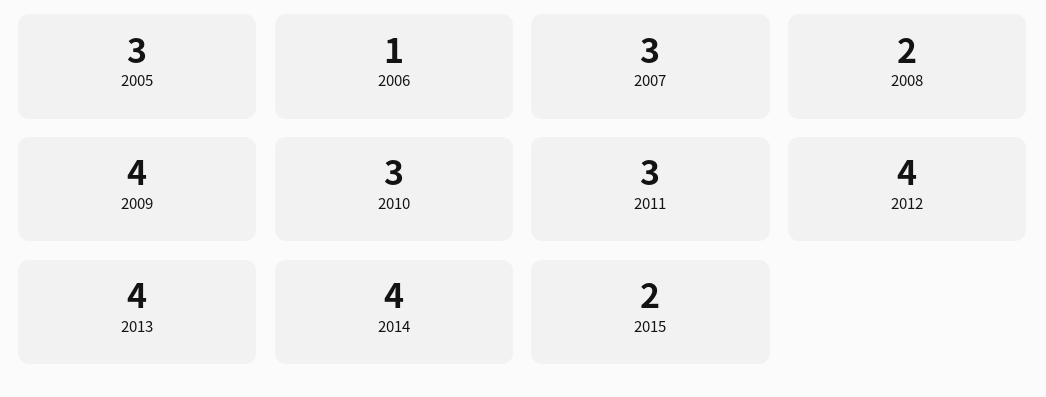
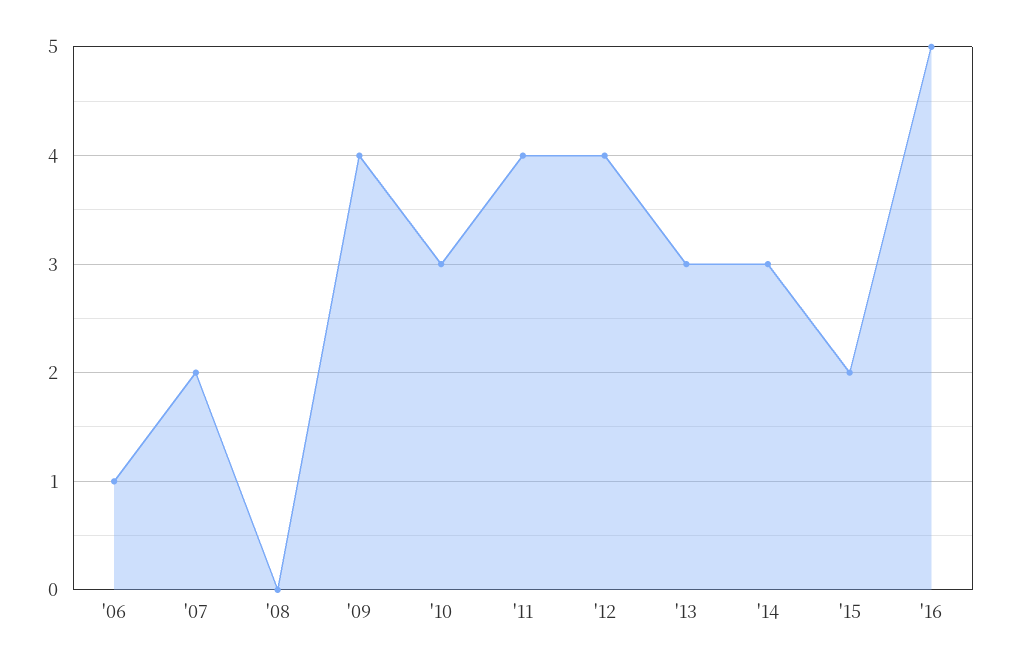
2005: 3 -> none
2007: 3 -> 2
2008: 2 -> 0
2011: 3 -> 4
2013: 4 -> 3
2014: 4 -> 3
'16: none -> 5

